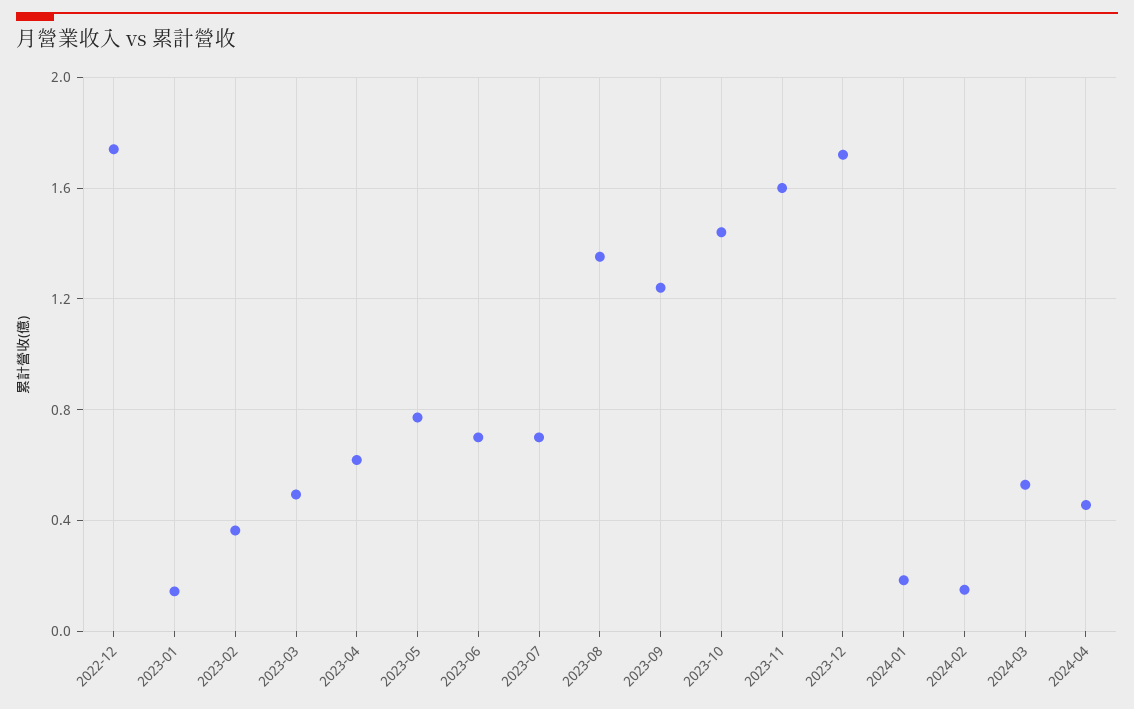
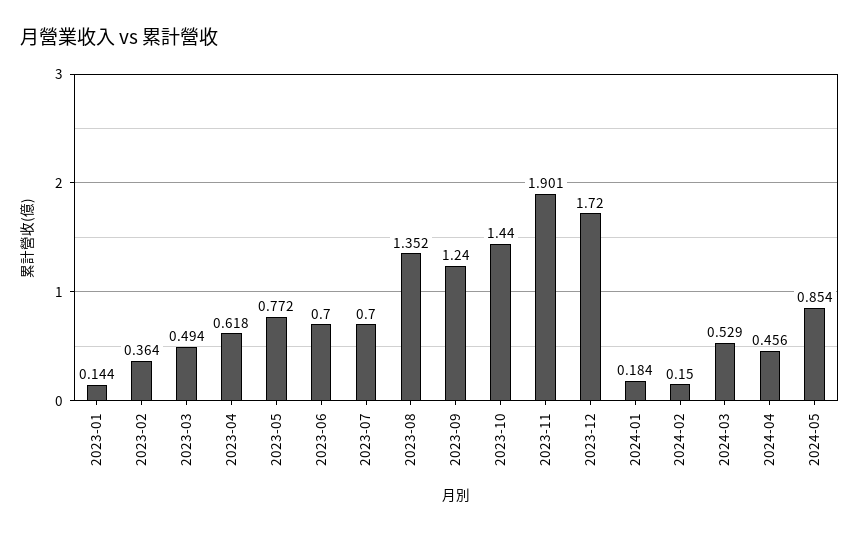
2022-12: 1.75 -> none
2023-11: 1.6 -> 1.901
2024-05: none -> 0.854

